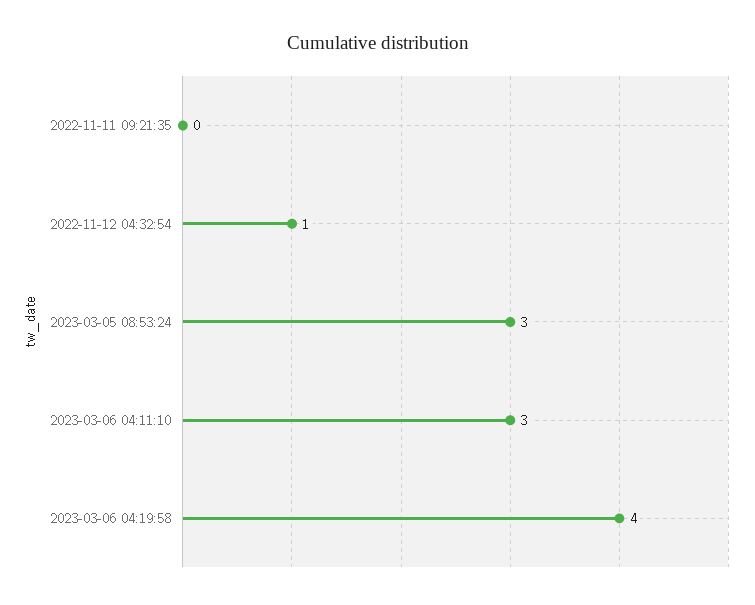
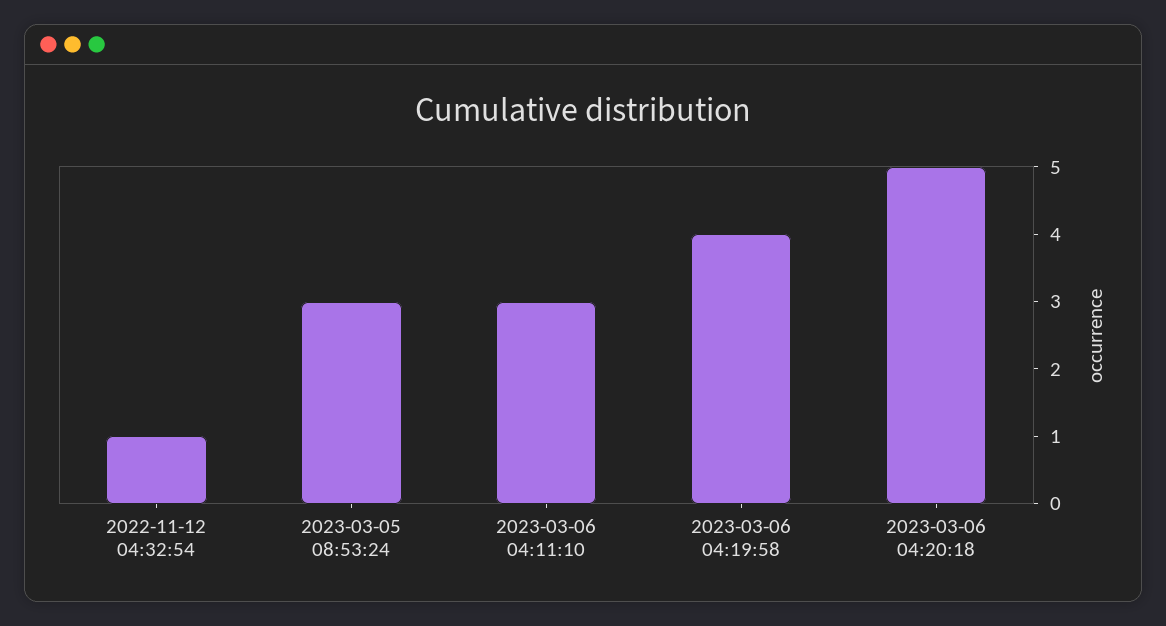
2022-11-11 09:21:35: 0 -> none
2023-03-06 04:20:18: none -> 5

